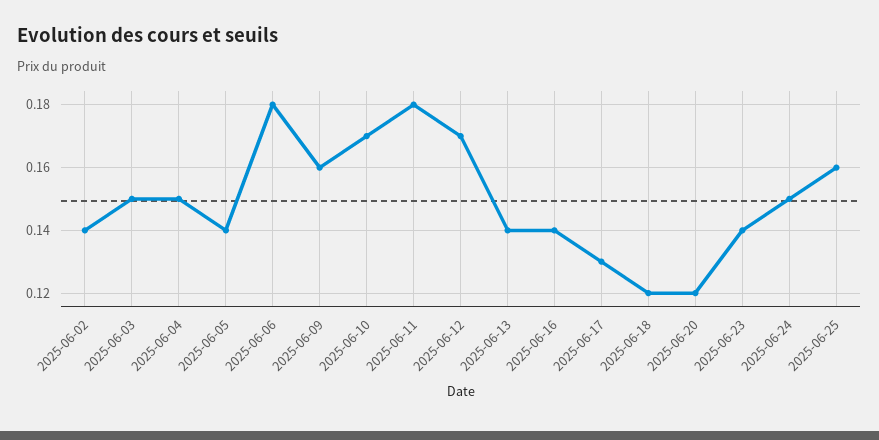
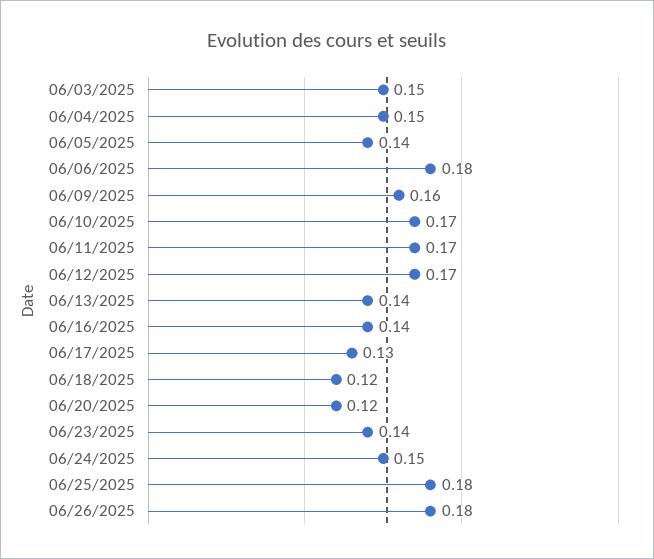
2025-06-02: 0.14 -> none
2025-06-11: 0.18 -> 0.17
2025-06-25: 0.16 -> 0.18
06/26/2025: none -> 0.18

